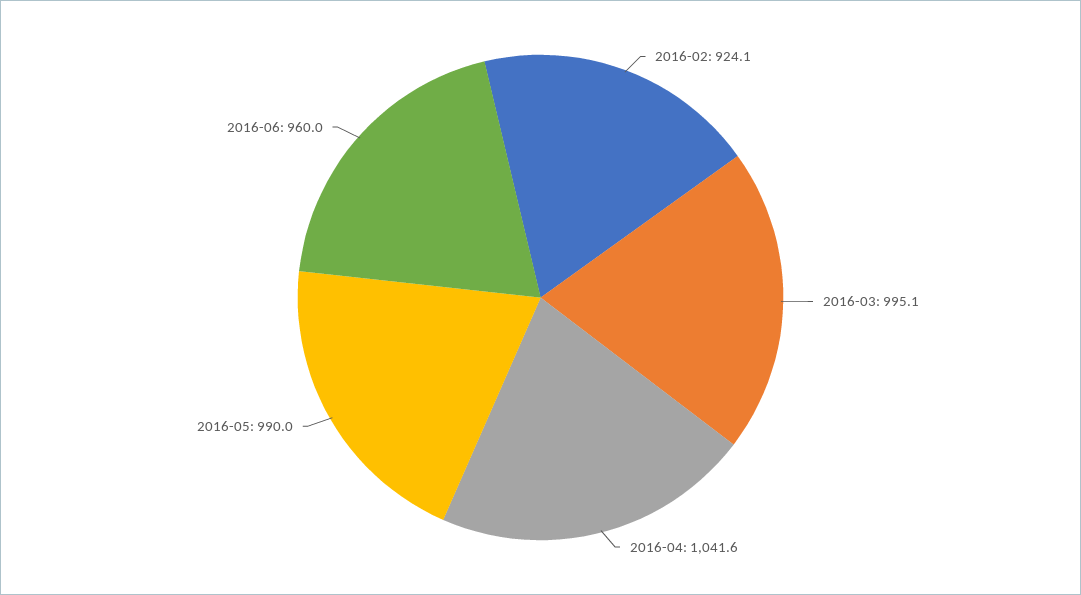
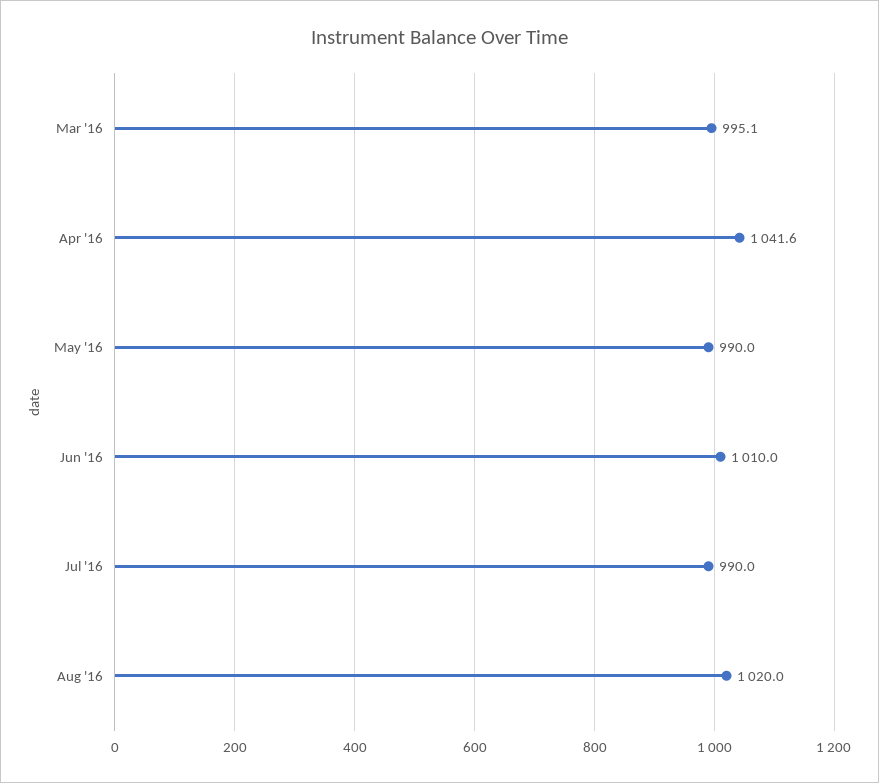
2016-02: 924.1 -> none
2016-06: 960 -> 1010
Jul '16: none -> 990
Aug '16: none -> 1020

